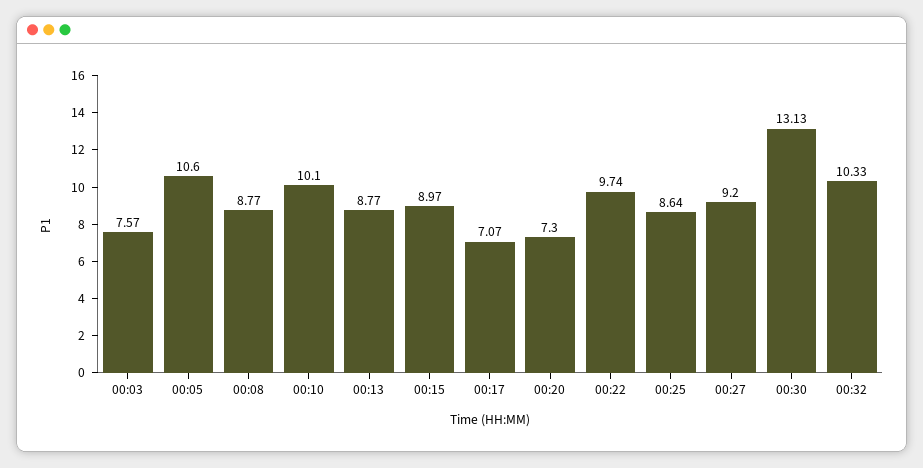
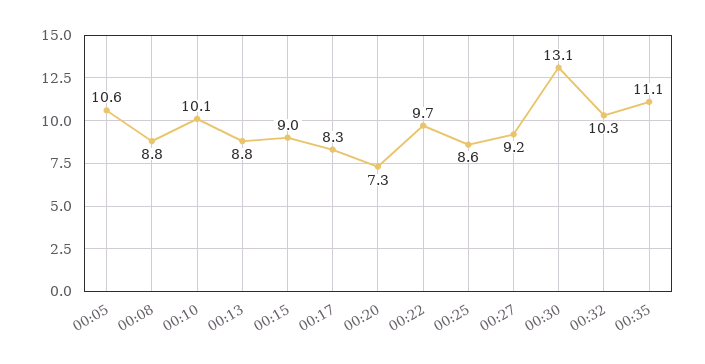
00:03: 7.57 -> none
00:17: 7.07 -> 8.3
00:35: none -> 11.1

